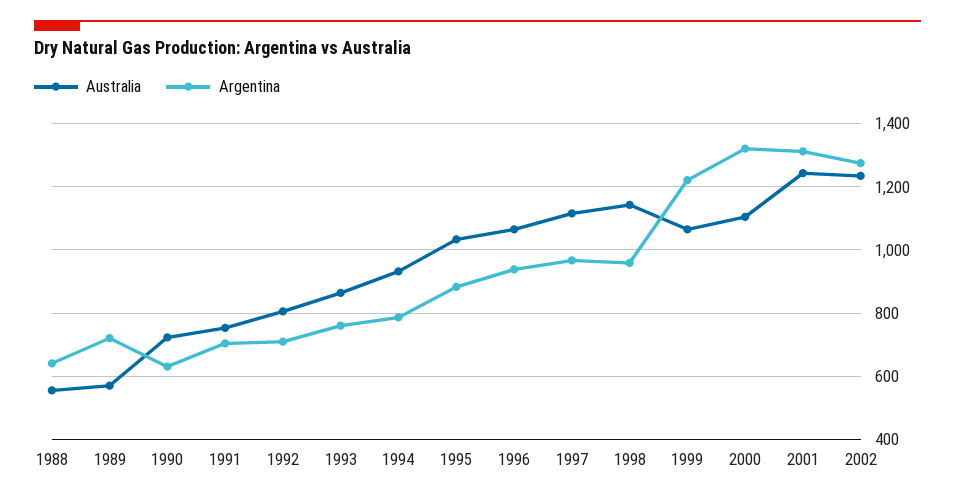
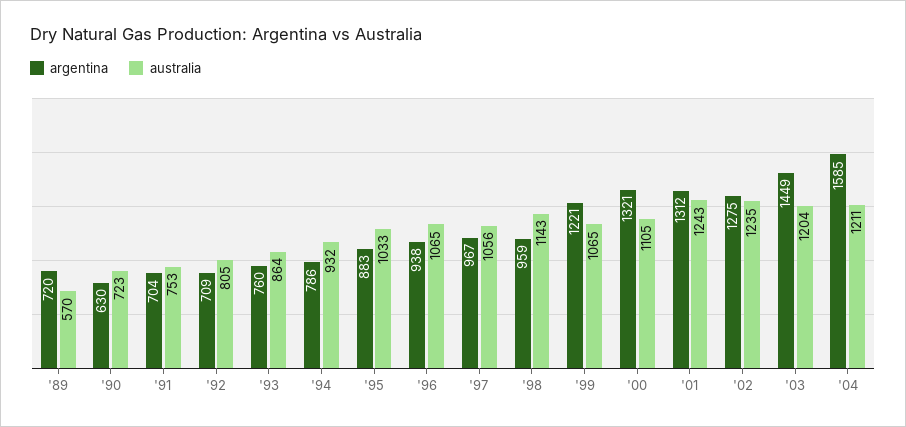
Australia, 1988: 560 -> none
Argentina, 1988: 640 -> none
Australia, 1997: 1120 -> 1056
Argentina, '03: none -> 1449
Australia, '03: none -> 1204
Argentina, '04: none -> 1585
Australia, '04: none -> 1211

